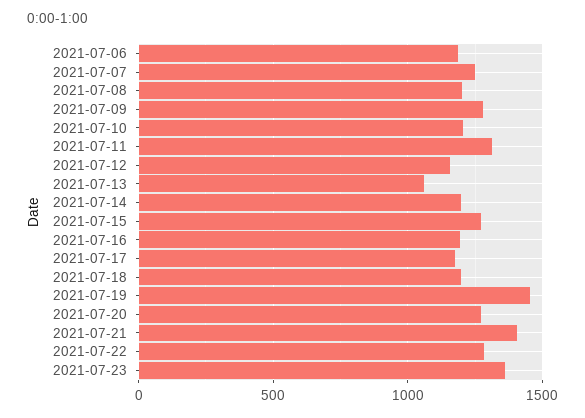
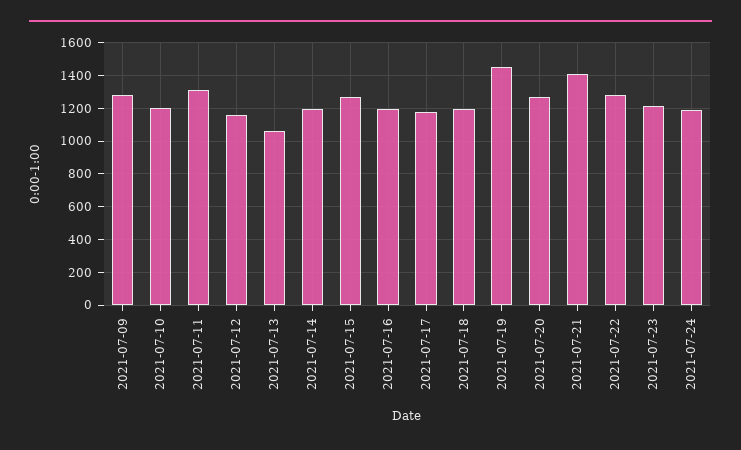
2021-07-06: 1200 -> none
2021-07-07: 1250 -> none
2021-07-08: 1200 -> none
2021-07-23: 1350 -> 1200
2021-07-24: none -> 1200

